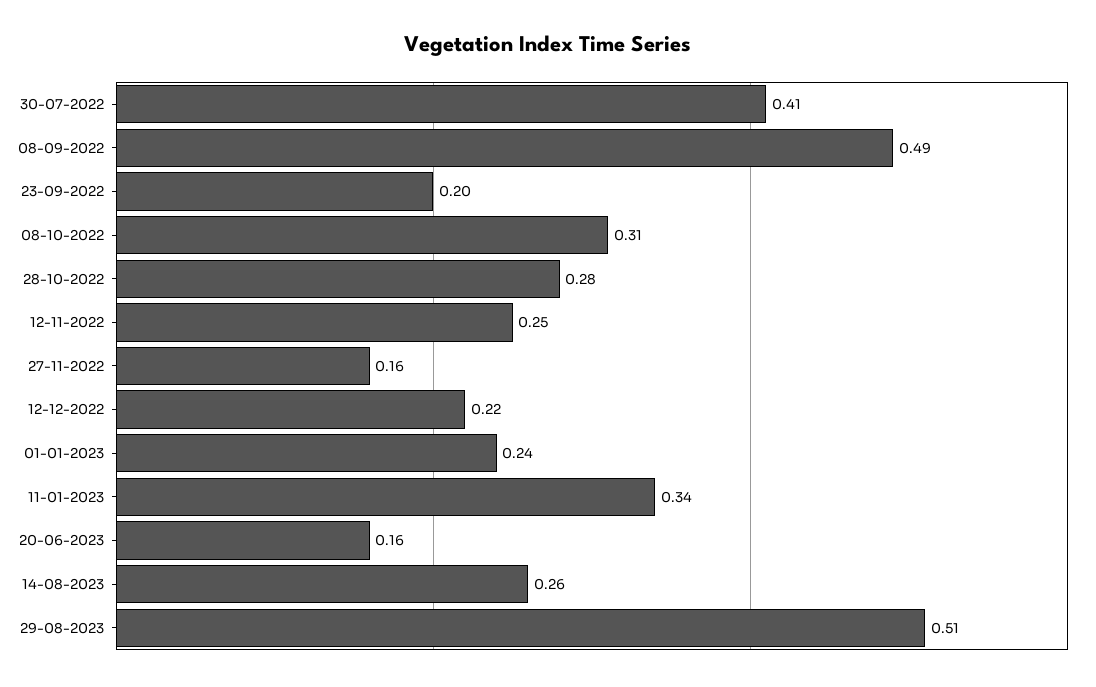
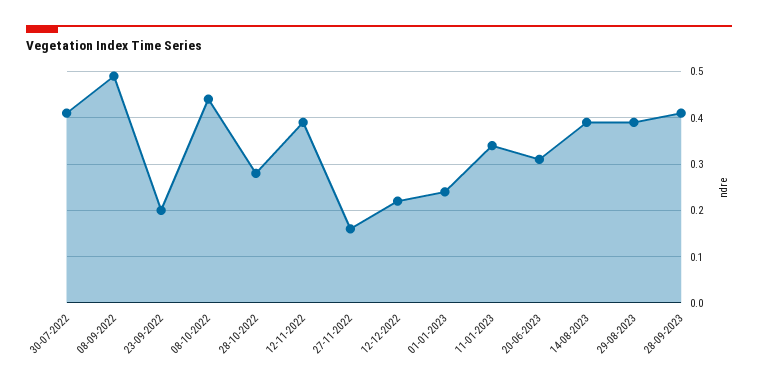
08-10-2022: 0.31 -> 0.45
12-11-2022: 0.25 -> 0.4
20-06-2023: 0.16 -> 0.3
14-08-2023: 0.26 -> 0.4
29-08-2023: 0.51 -> 0.4
28-09-2023: none -> 0.4

